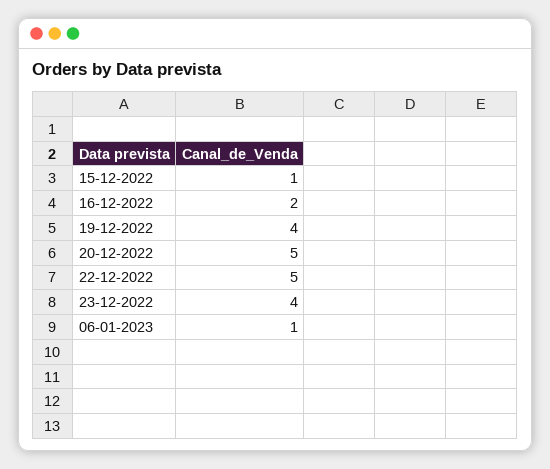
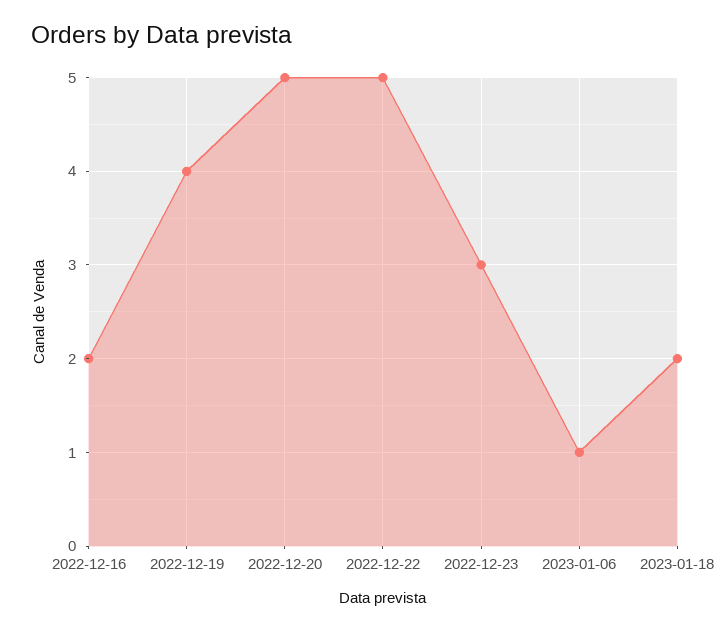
15-12-2022: 1 -> none
23-12-2022: 4 -> 3
2023-01-18: none -> 2

